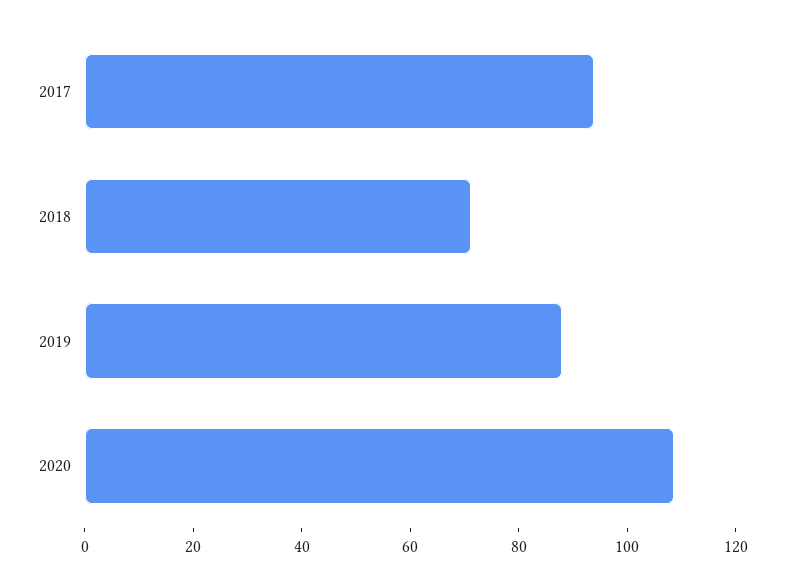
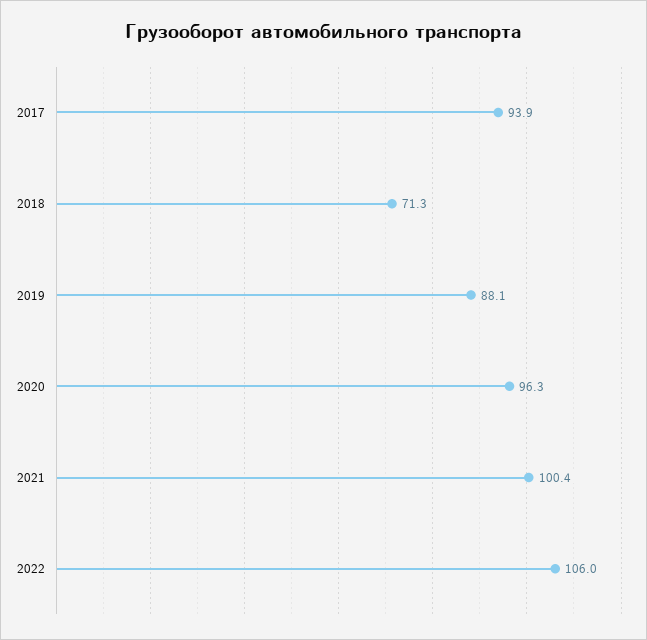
2020: 110 -> 96.3
2021: none -> 100.4
2022: none -> 106

